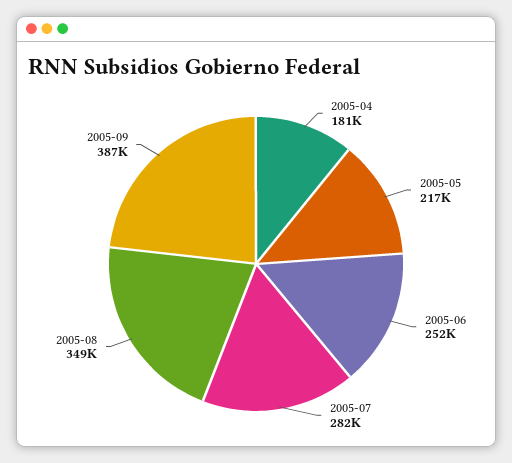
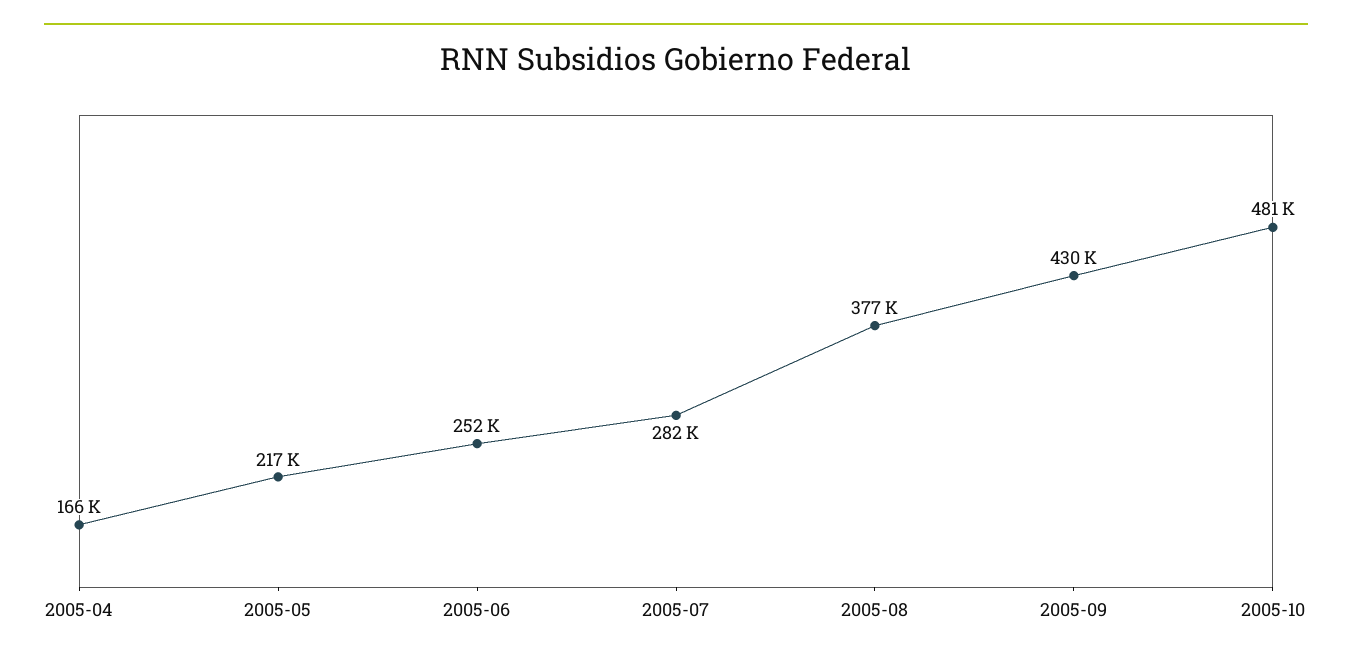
2005-04: 181000 -> 166000
2005-08: 349000 -> 377000
2005-09: 387000 -> 430000
2005-10: none -> 481000

